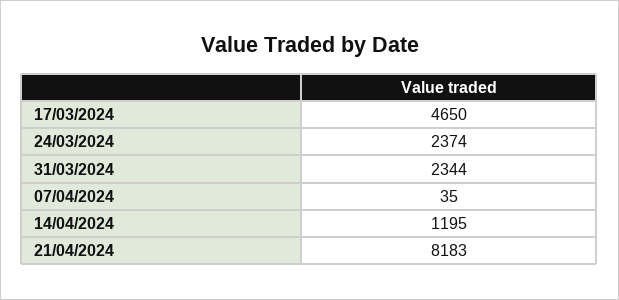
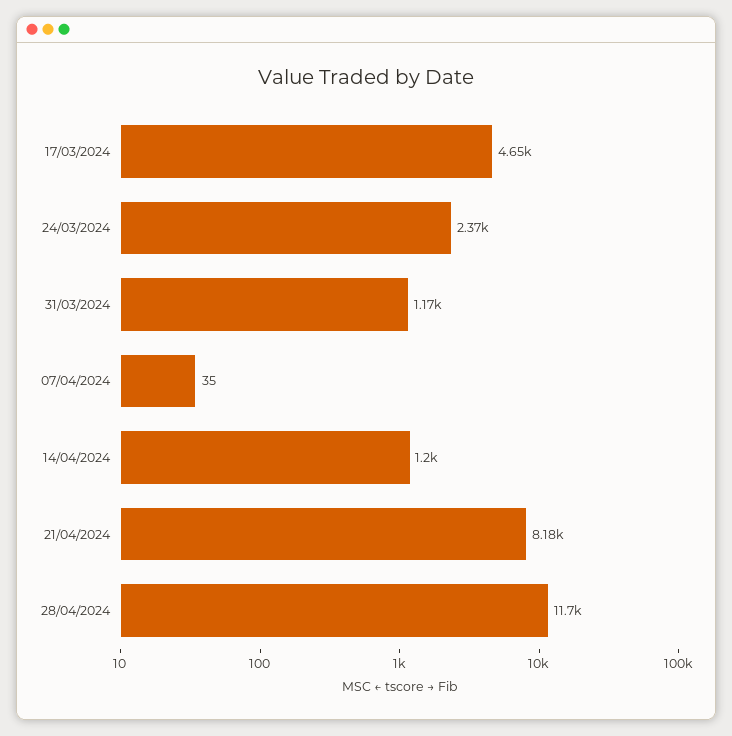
31/03/2024: 2344 -> 1170
28/04/2024: none -> 11700

